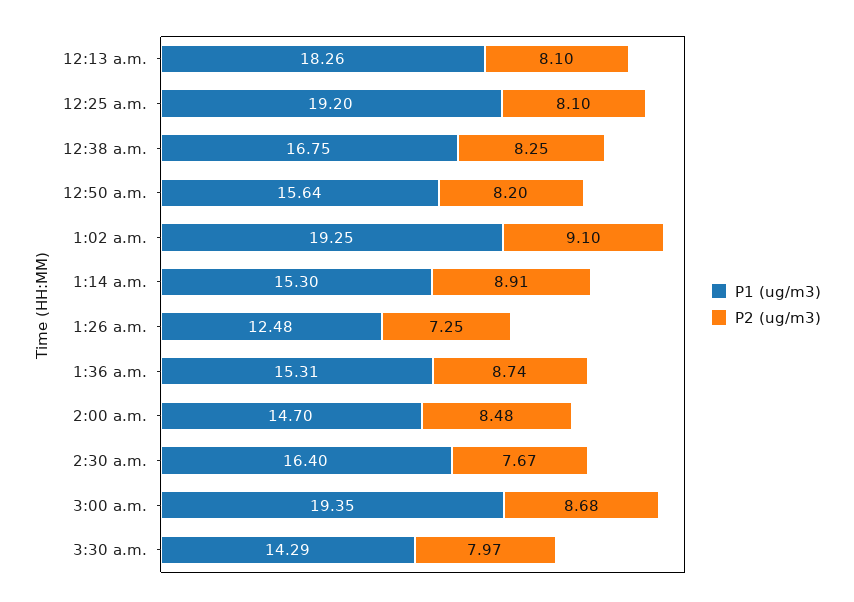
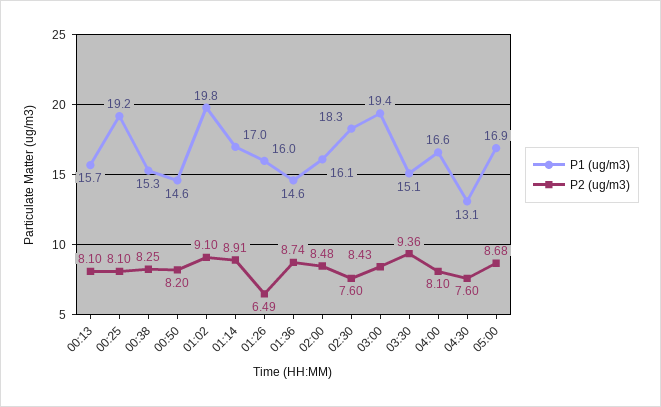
P1 (ug/m3), 12:13 a.m.: 18.26 -> 15.7
P1 (ug/m3), 12:38 a.m.: 16.75 -> 15.3
P1 (ug/m3), 12:50 a.m.: 15.64 -> 14.6
P1 (ug/m3), 1:02 a.m.: 19.25 -> 19.8
P1 (ug/m3), 1:14 a.m.: 15.3 -> 17
P1 (ug/m3), 1:26 a.m.: 12.48 -> 16
P2 (ug/m3), 1:26 a.m.: 7.25 -> 6.49
P1 (ug/m3), 1:36 a.m.: 15.31 -> 14.6
P1 (ug/m3), 2:00 a.m.: 14.7 -> 16.1
P1 (ug/m3), 2:30 a.m.: 16.4 -> 18.3
P2 (ug/m3), 2:30 a.m.: 7.67 -> 7.6
P2 (ug/m3), 3:00 a.m.: 8.68 -> 8.43
P1 (ug/m3), 3:30 a.m.: 14.29 -> 15.1
P2 (ug/m3), 3:30 a.m.: 7.97 -> 9.36
P1 (ug/m3), 04:00: none -> 16.6
P2 (ug/m3), 04:00: none -> 8.1
P1 (ug/m3), 04:30: none -> 13.1
P2 (ug/m3), 04:30: none -> 7.6
P1 (ug/m3), 05:00: none -> 16.9
P2 (ug/m3), 05:00: none -> 8.68

